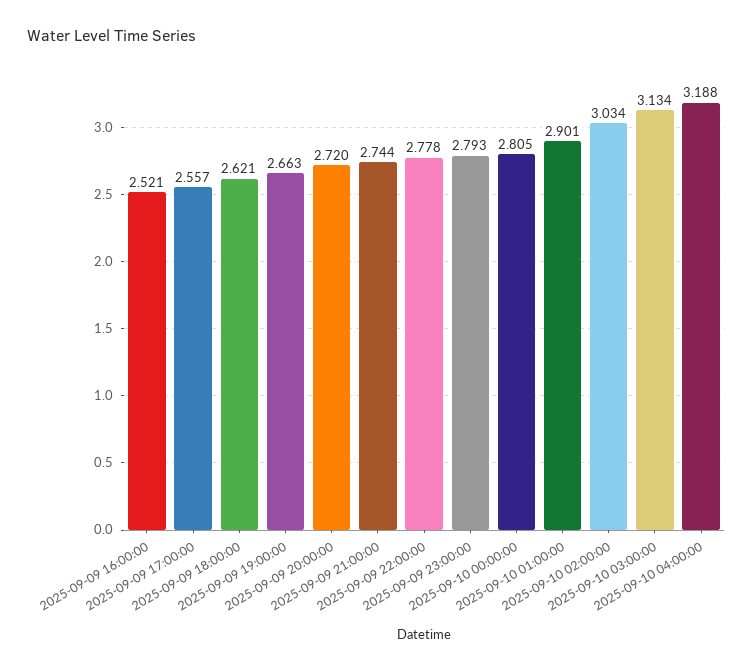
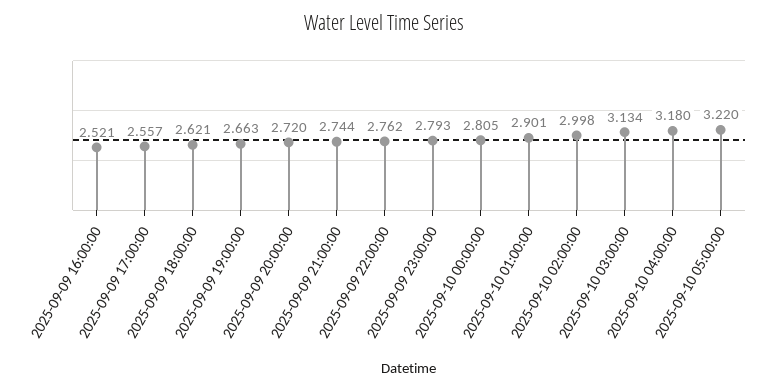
2025-09-09 22:00:00: 2.778 -> 2.762
2025-09-10 02:00:00: 3.034 -> 2.998
2025-09-10 04:00:00: 3.188 -> 3.18
2025-09-10 05:00:00: none -> 3.22

